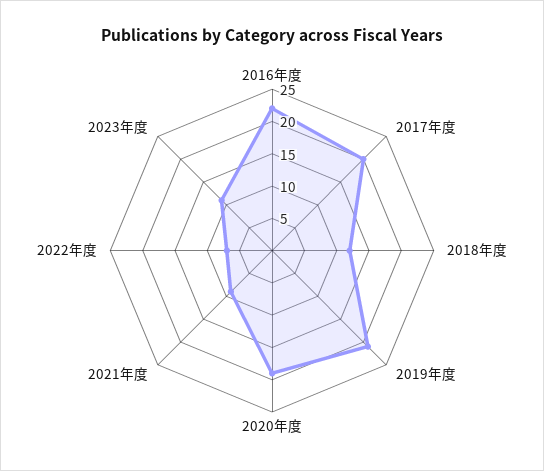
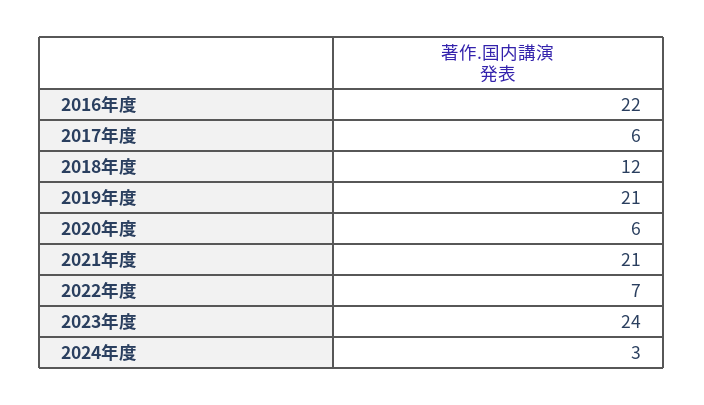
2017年度: 20 -> 6
2020年度: 20 -> 6
2021年度: 10 -> 21
2023年度: 10 -> 24
2024年度: none -> 3

